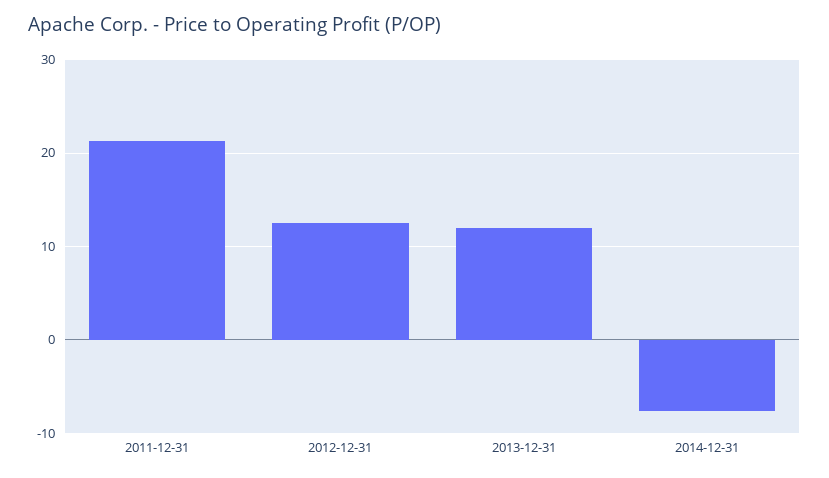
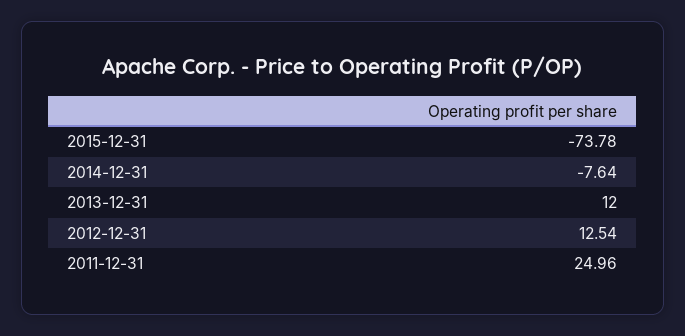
2011-12-31: 21 -> 24.96
2015-12-31: none -> -73.78

